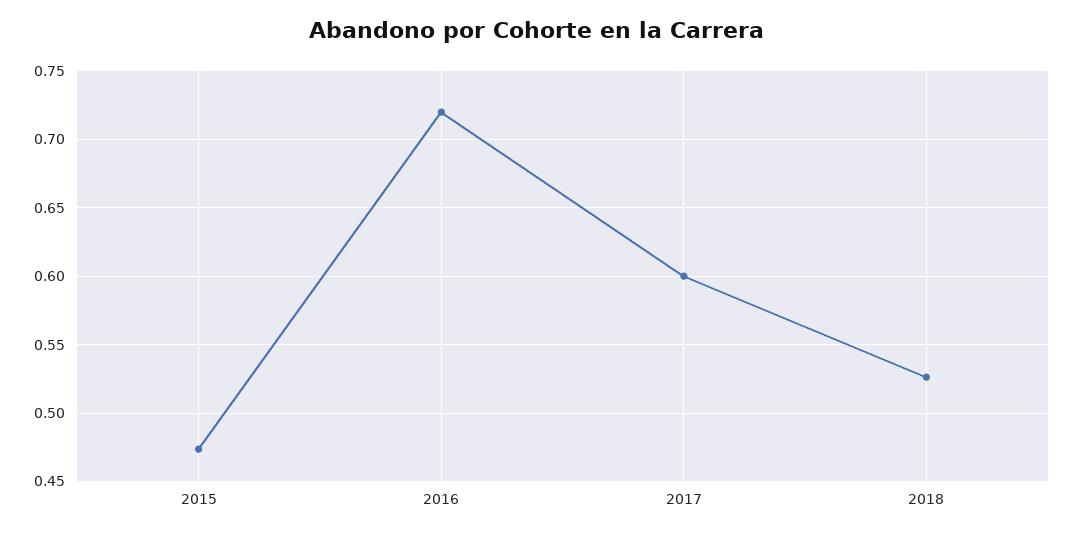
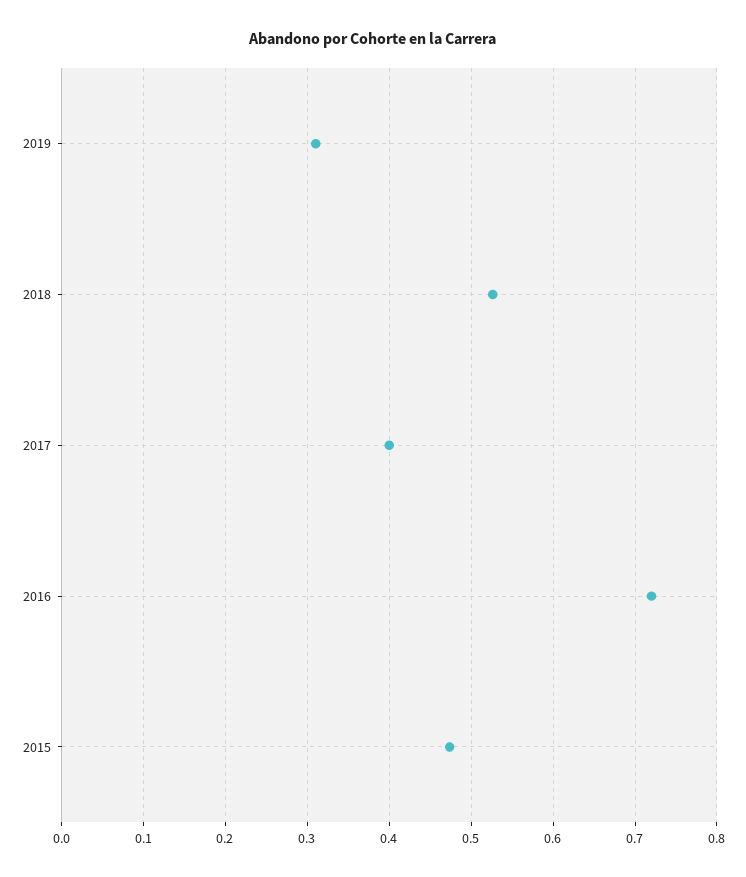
2017: 0.6 -> 0.4
2019: none -> 0.31

